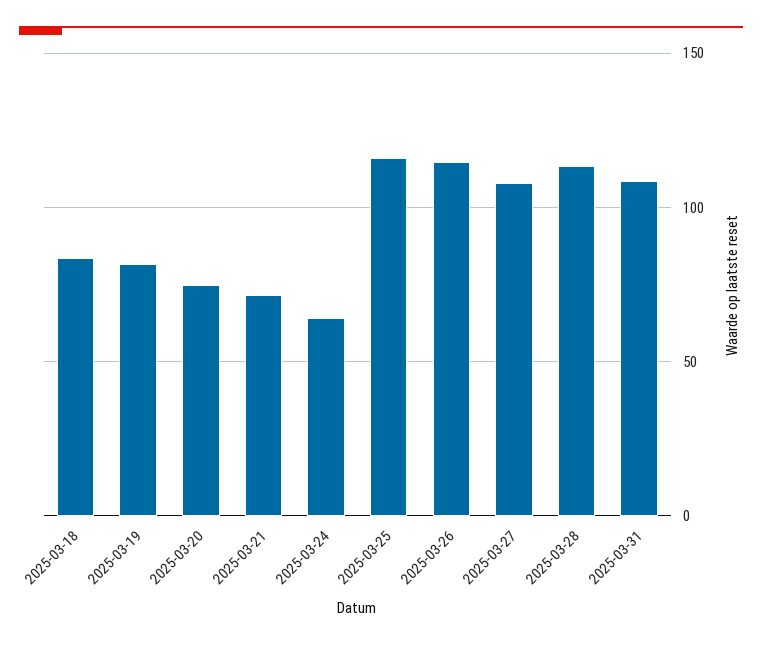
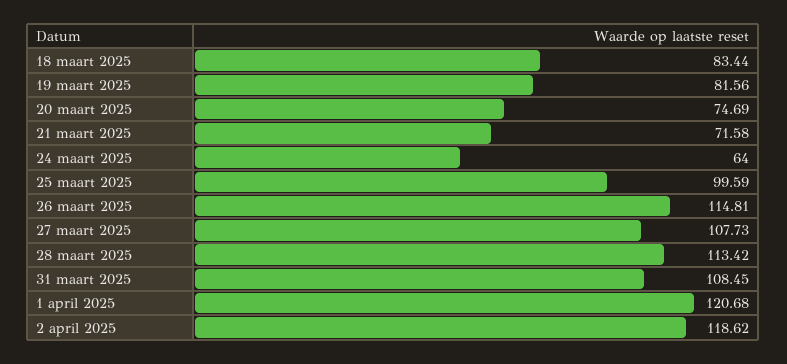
2025-03-25: 115 -> 99.59
1 april 2025: none -> 120.68
2 april 2025: none -> 118.62

